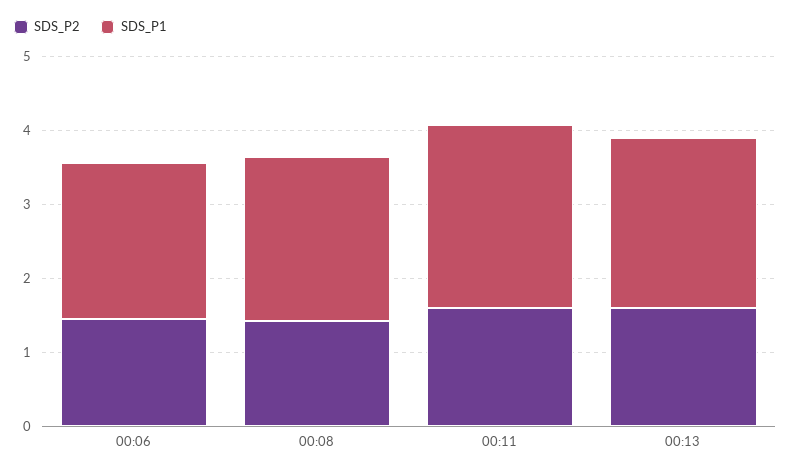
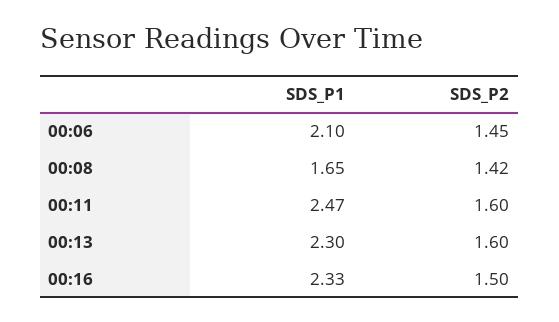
SDS_P1, 00:08: 2.2 -> 1.65
SDS_P1, 00:16: none -> 2.33
SDS_P2, 00:16: none -> 1.5

